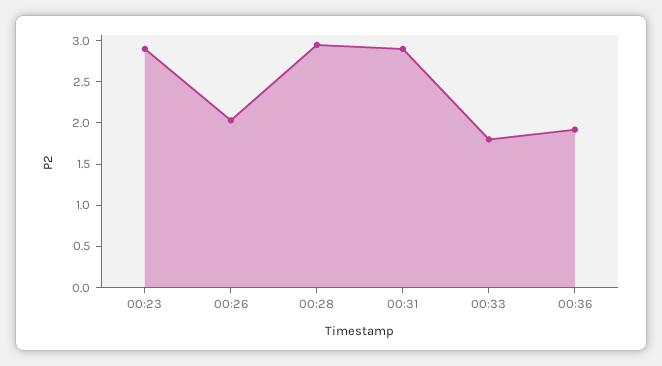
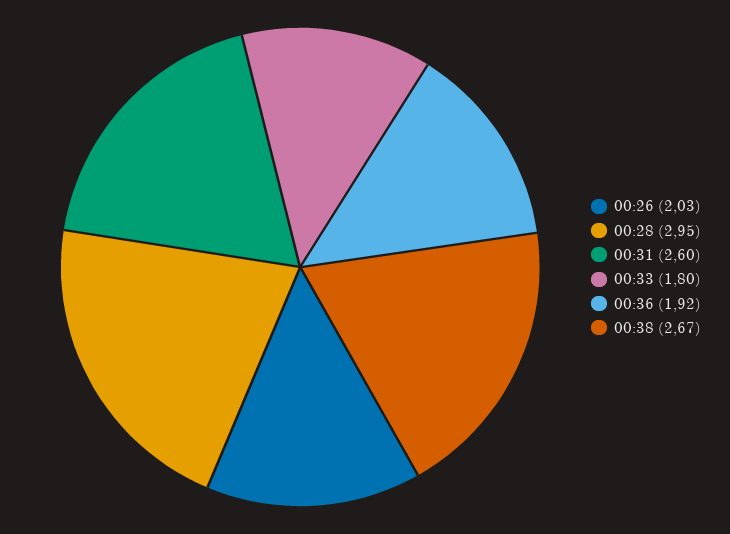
00:23: 2.9 -> none
00:31: 2.9 -> 2.6
00:38: none -> 2.67

